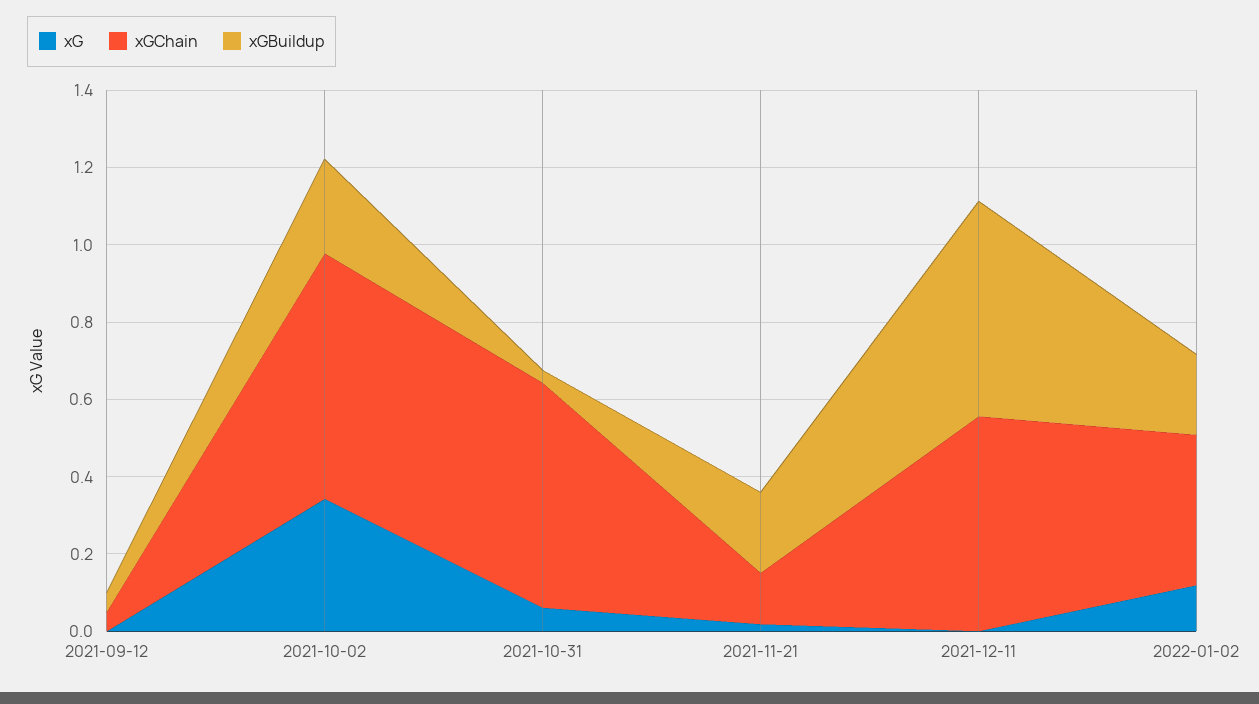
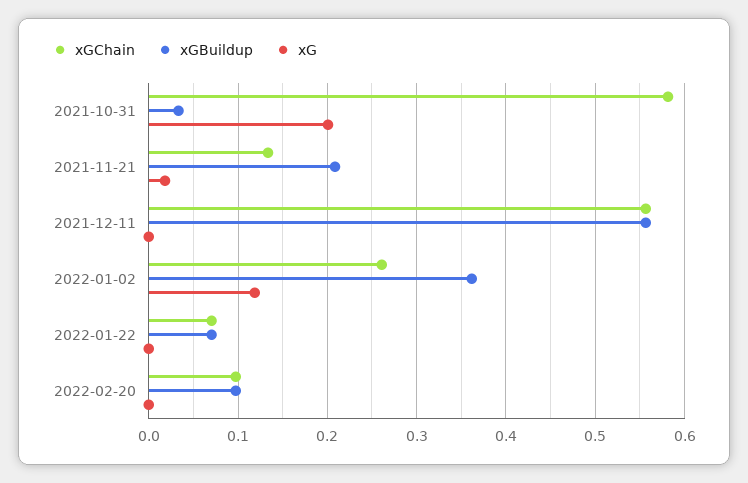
xG, 2021-09-12: 0 -> none
xGChain, 2021-09-12: 0.05 -> none
xGBuildup, 2021-09-12: 0.05 -> none
xG, 2021-10-02: 0.35 -> none
xGChain, 2021-10-02: 0.65 -> none
xGBuildup, 2021-10-02: 0.25 -> none
xG, 2021-10-31: 0.05 -> 0.2
xGChain, 2022-01-02: 0.4 -> 0.26
xGBuildup, 2022-01-02: 0.2 -> 0.36
xGChain, 2022-01-22: none -> 0.07
xGBuildup, 2022-01-22: none -> 0.07
xG, 2022-01-22: none -> 0
xGChain, 2022-02-20: none -> 0.1
xGBuildup, 2022-02-20: none -> 0.1
xG, 2022-02-20: none -> 0

